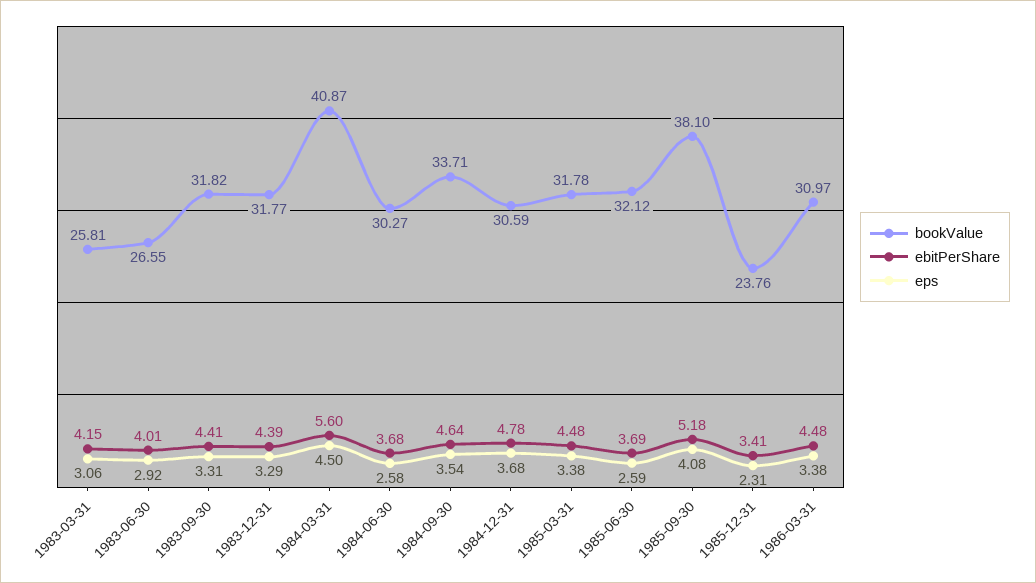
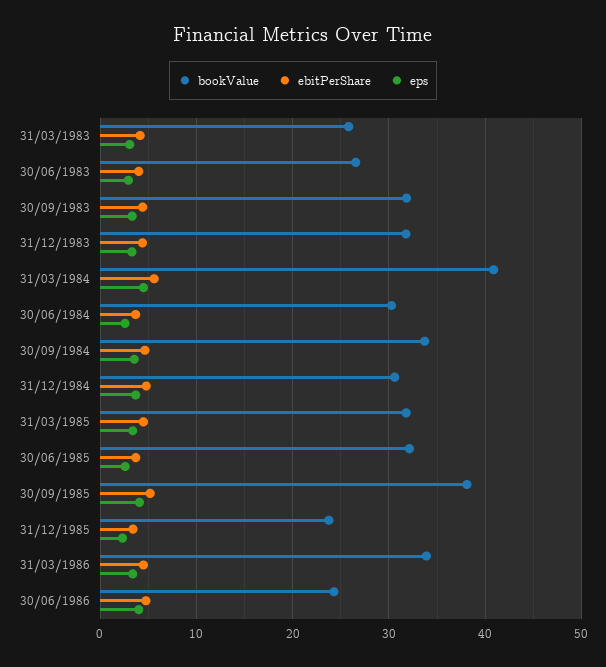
bookValue, 1986-03-31: 30.97 -> 34
bookValue, 30/06/1986: none -> 24
ebitPerShare, 30/06/1986: none -> 5
eps, 30/06/1986: none -> 4

